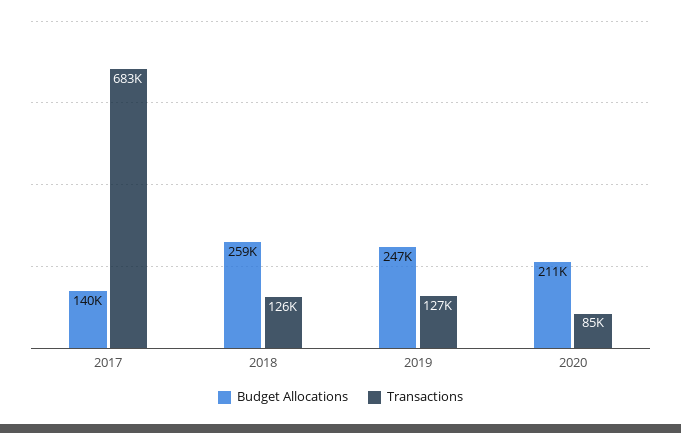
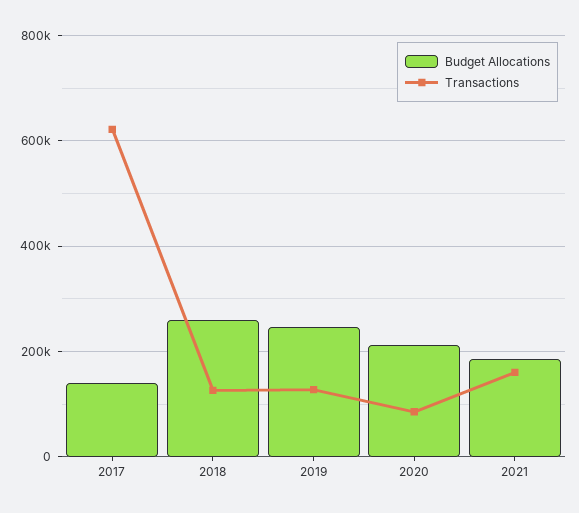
Transactions, 2017: 683000 -> 620000
Budget Allocations, 2021: none -> 180000
Transactions, 2021: none -> 160000

